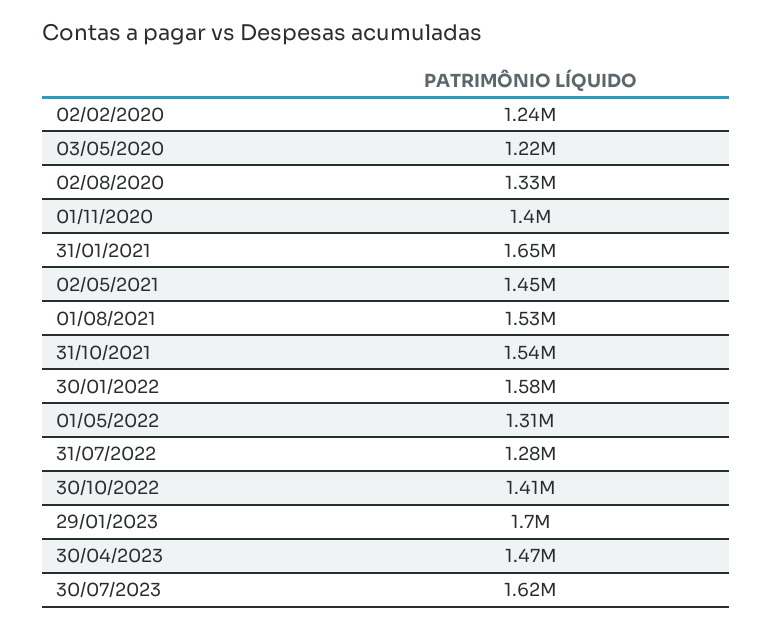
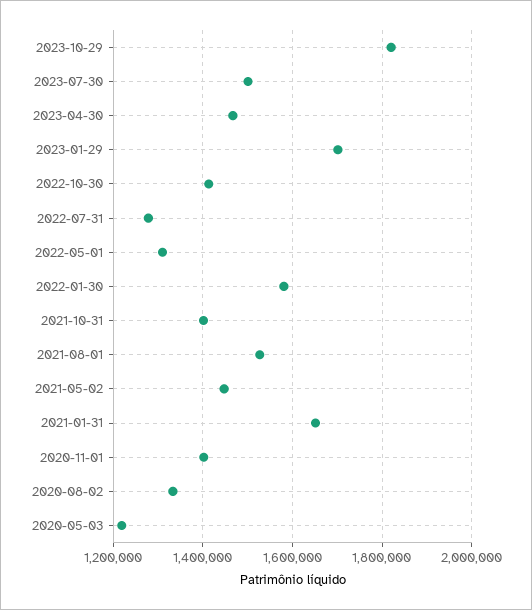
02/02/2020: 1240000 -> none
31/10/2021: 1540000 -> 1400000
30/07/2023: 1620000 -> 1500000
2023-10-29: none -> 1820000

